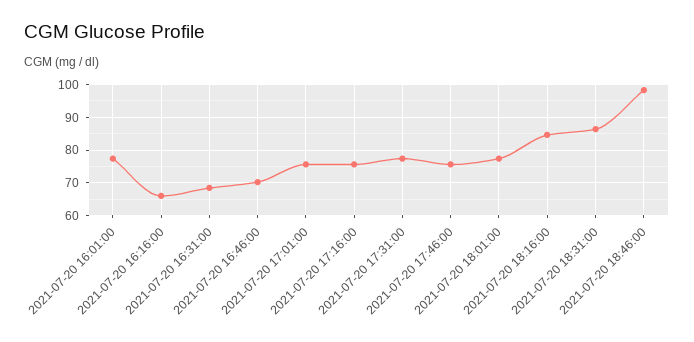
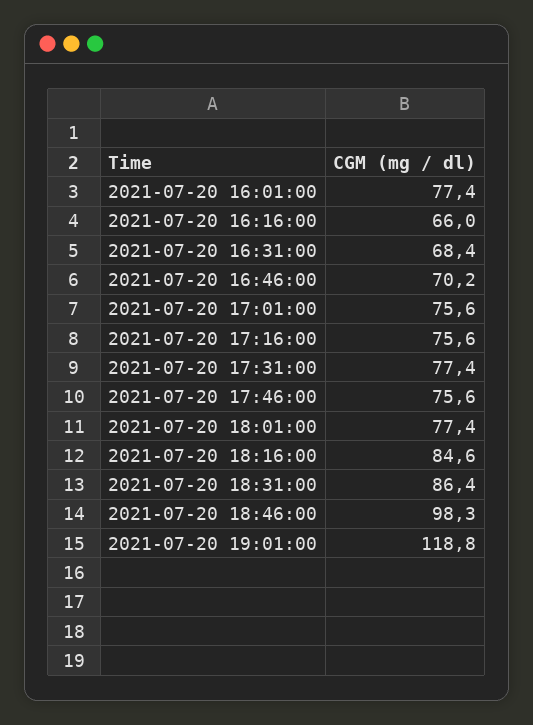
2021-07-20 19:01:00: none -> 118.8

